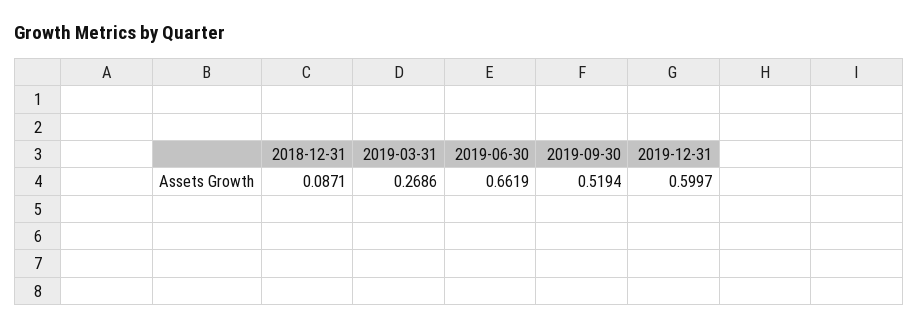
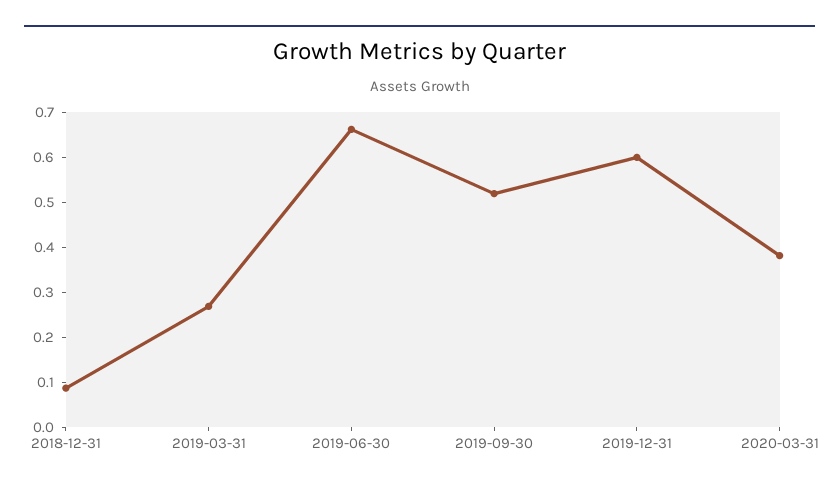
2020-03-31: none -> 0.38

